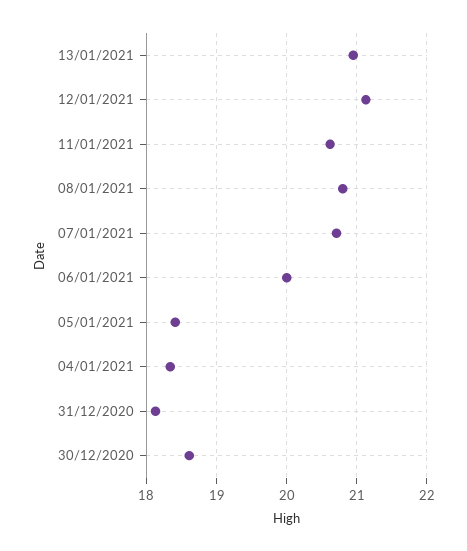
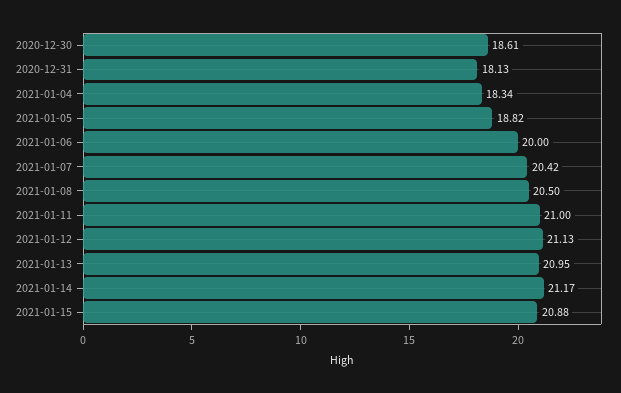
11/01/2021: 20.6 -> 21
08/01/2021: 20.8 -> 20.5
07/01/2021: 20.7 -> 20.42
05/01/2021: 18.4 -> 18.82
2021-01-14: none -> 21.17
2021-01-15: none -> 20.88

